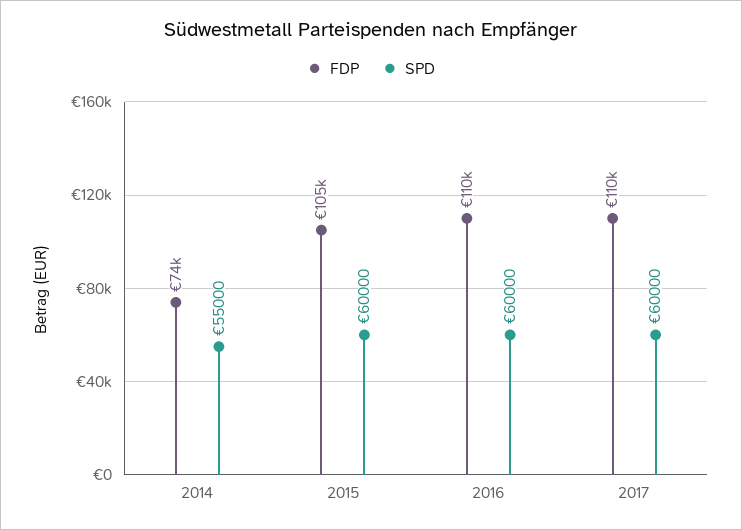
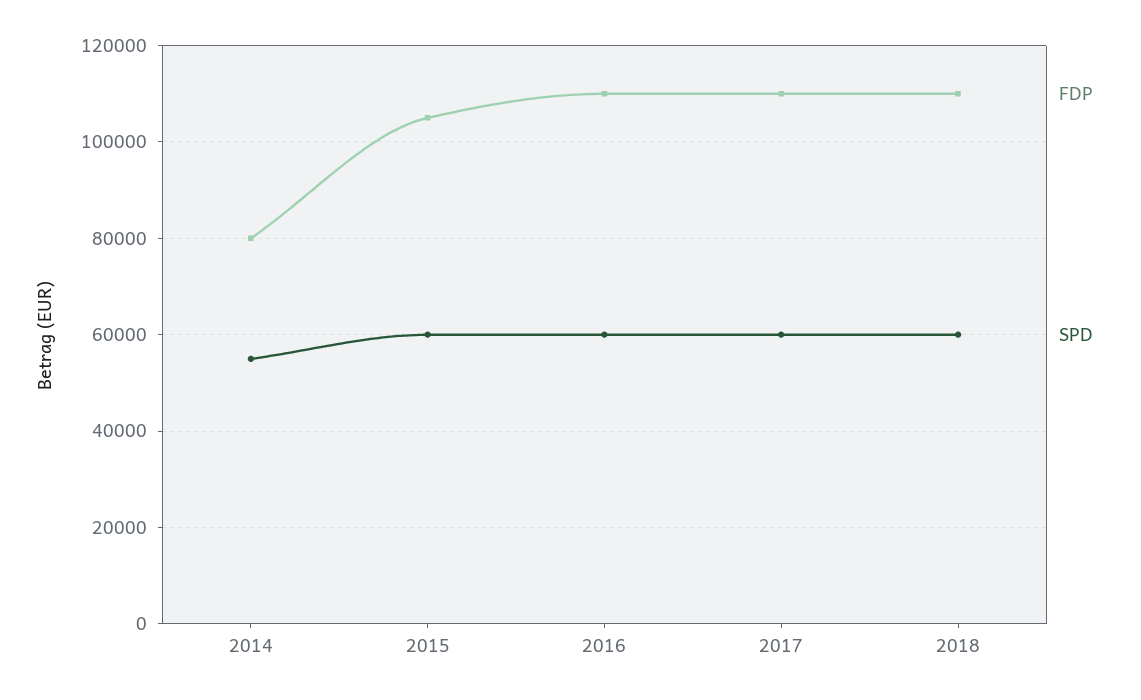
FDP, 2014: 74000 -> 80000
FDP, 2018: none -> 110000
SPD, 2018: none -> 60000

